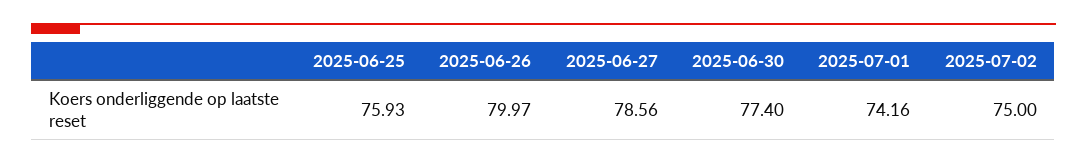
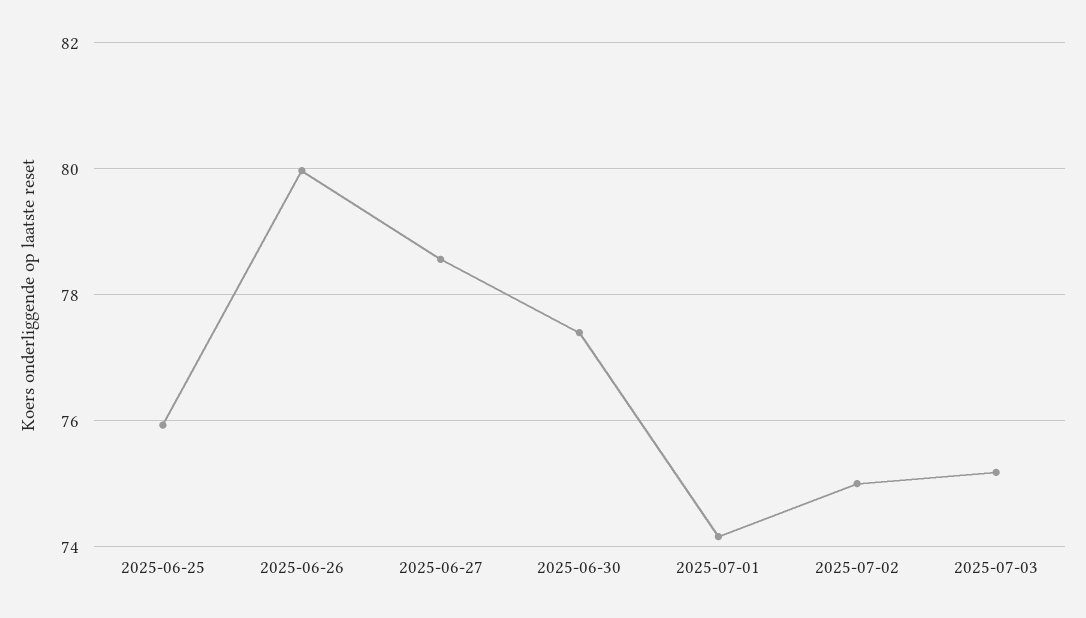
2025-07-03: none -> 75.2

